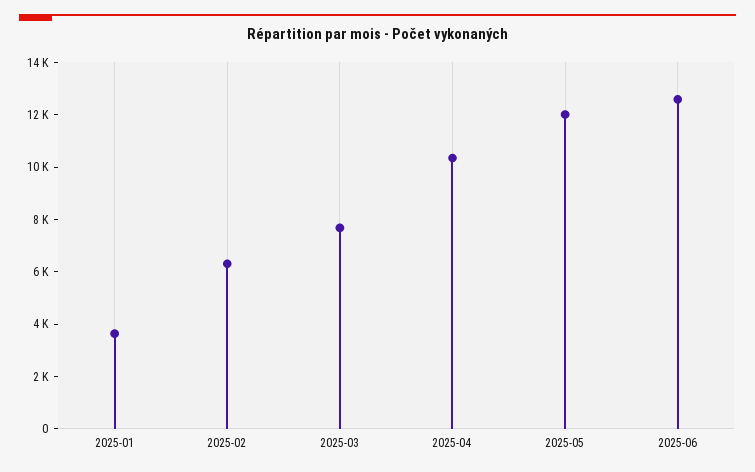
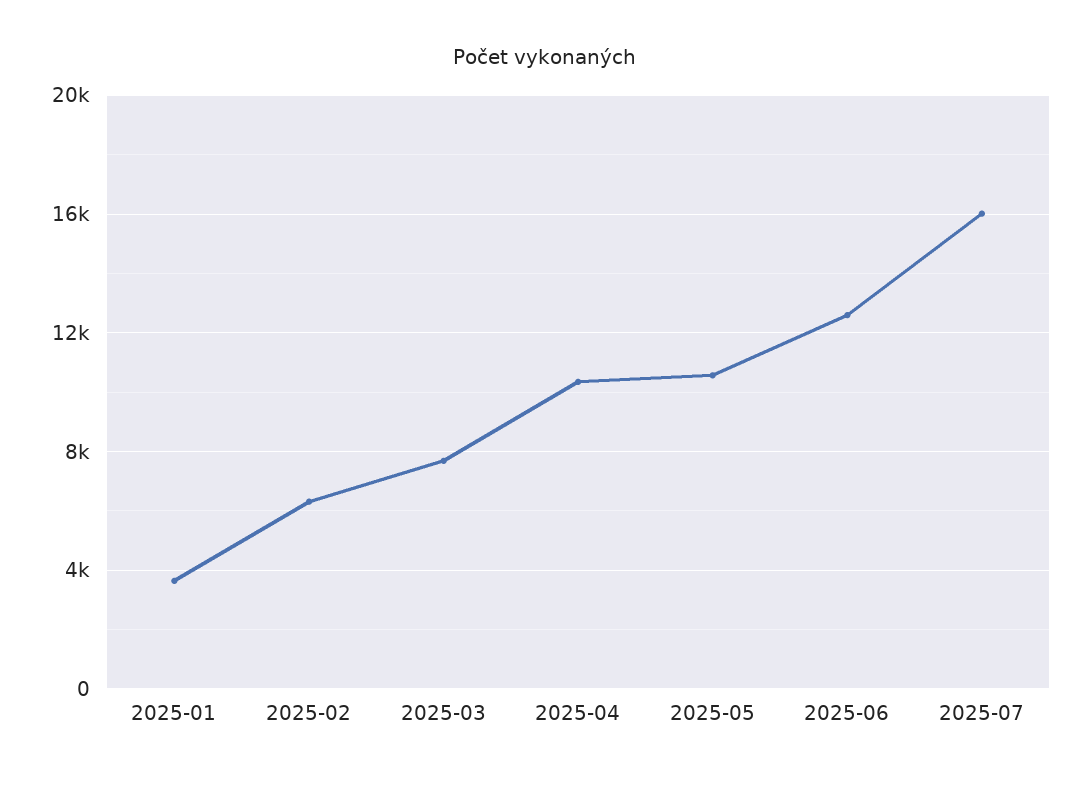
2025-05: 12000 -> 10500
2025-07: none -> 16000

